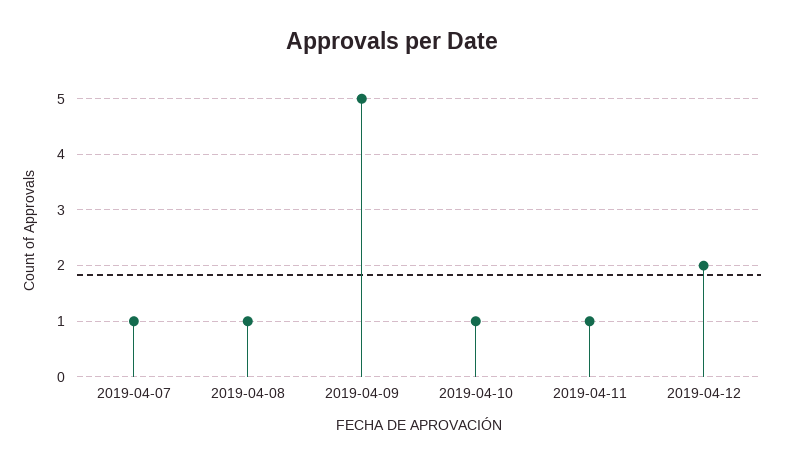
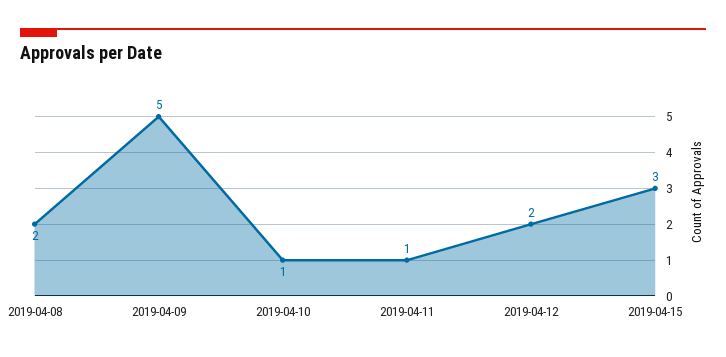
2019-04-07: 1 -> none
2019-04-08: 1 -> 2
2019-04-15: none -> 3

